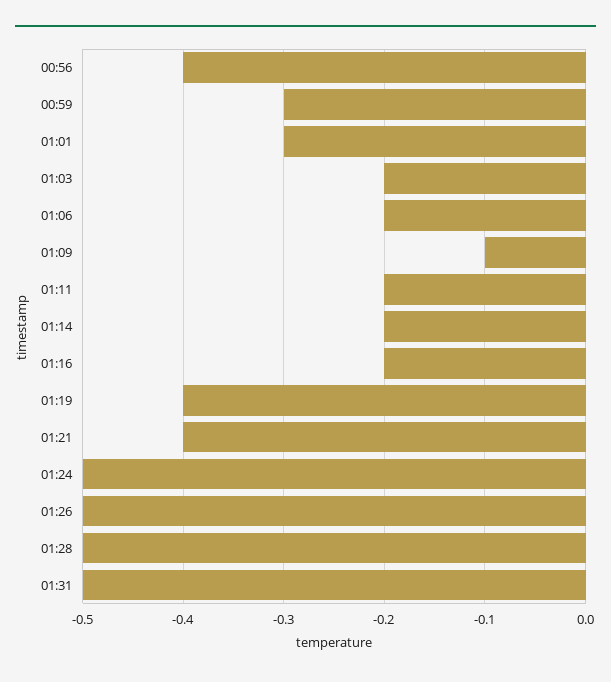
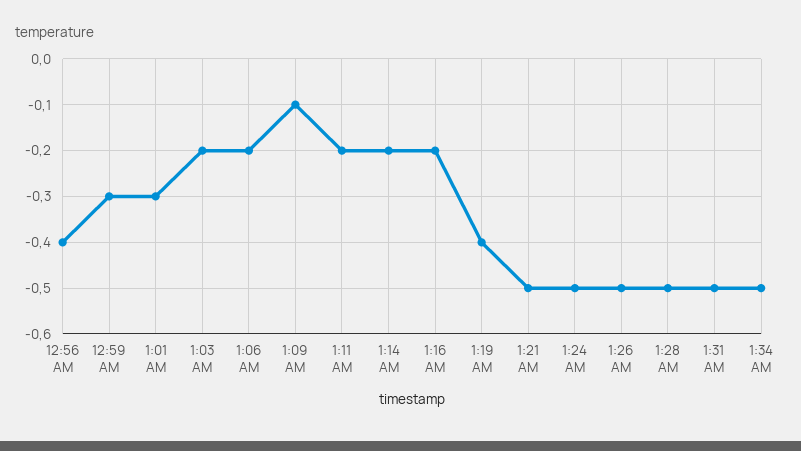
01:21: -0.4 -> -0.5
1:34 AM: none -> -0.5

